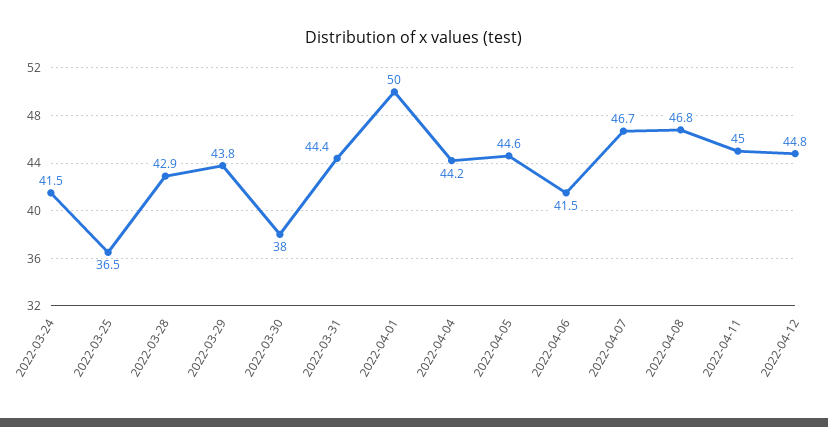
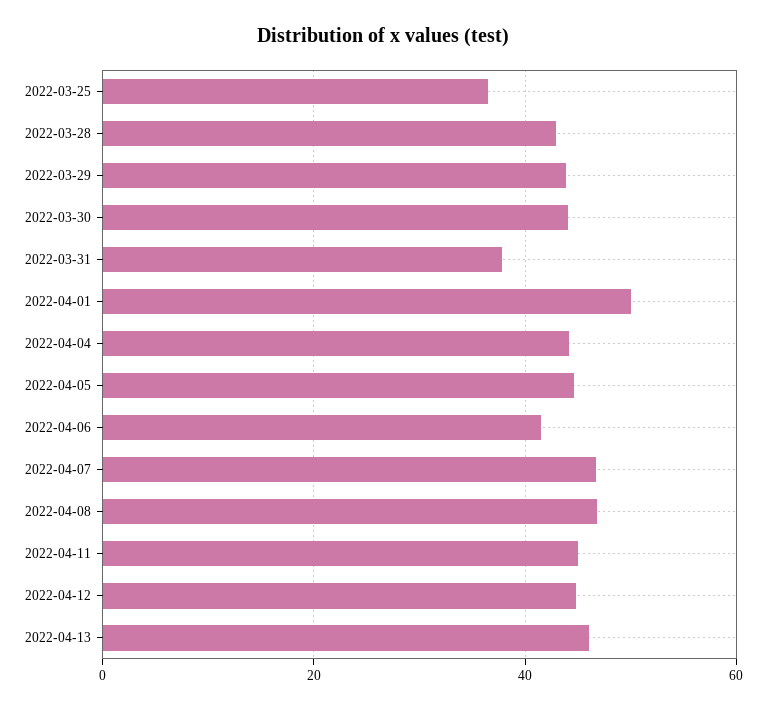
2022-03-24: 41.5 -> none
2022-03-30: 38 -> 44
2022-03-31: 44.4 -> 38
2022-04-13: none -> 46

